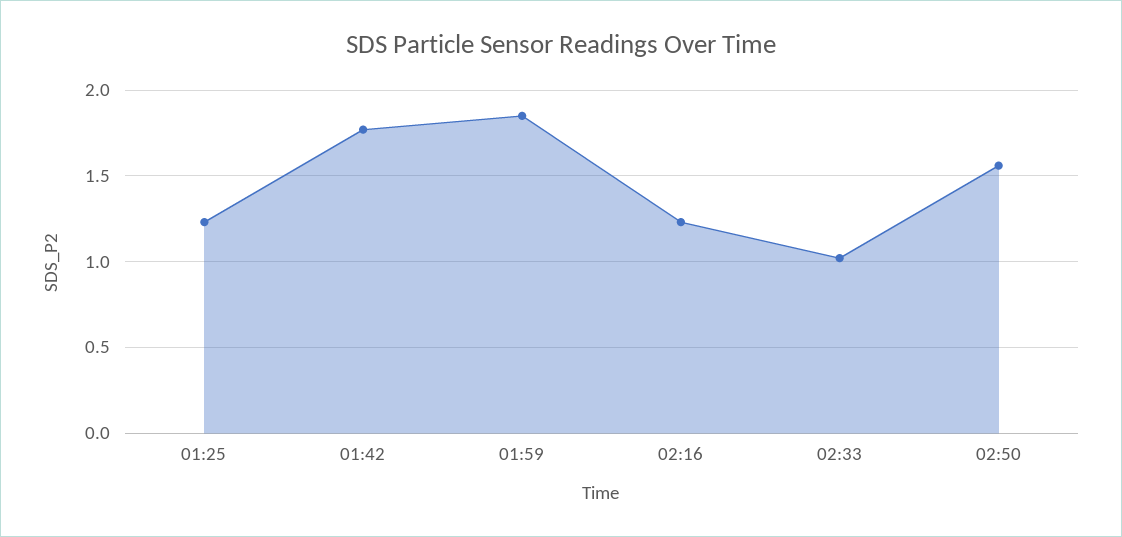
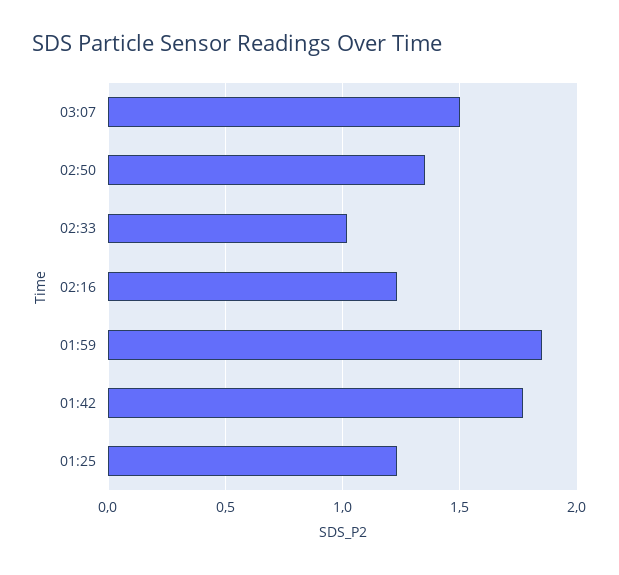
02:50: 1.55 -> 1.35
03:07: none -> 1.5

